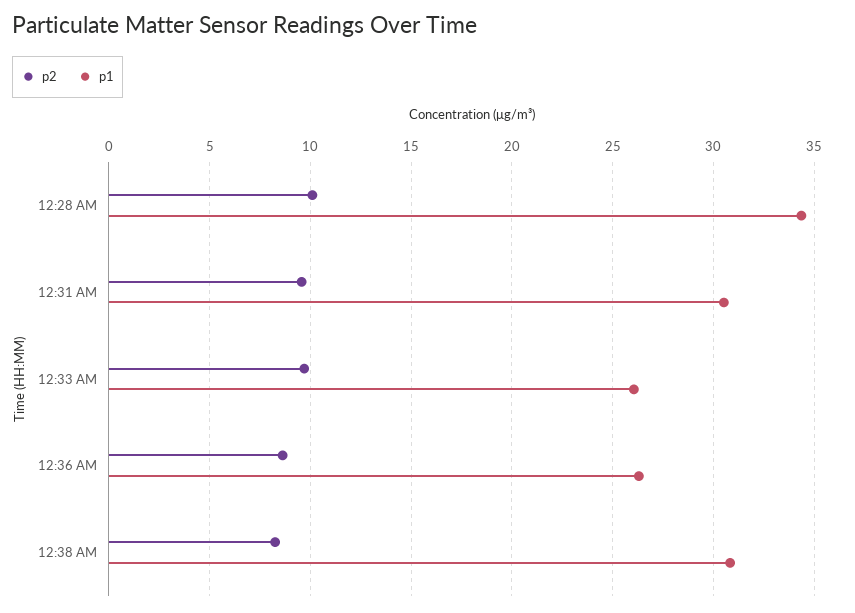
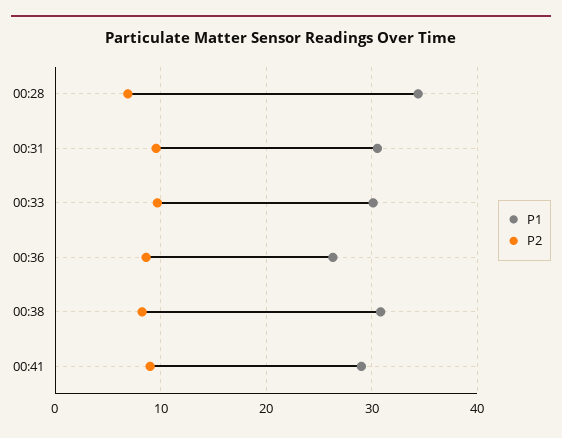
p2, 12:28 AM: 10 -> 7
p1, 12:33 AM: 26 -> 30
p1, 00:41: none -> 29
p2, 00:41: none -> 9

